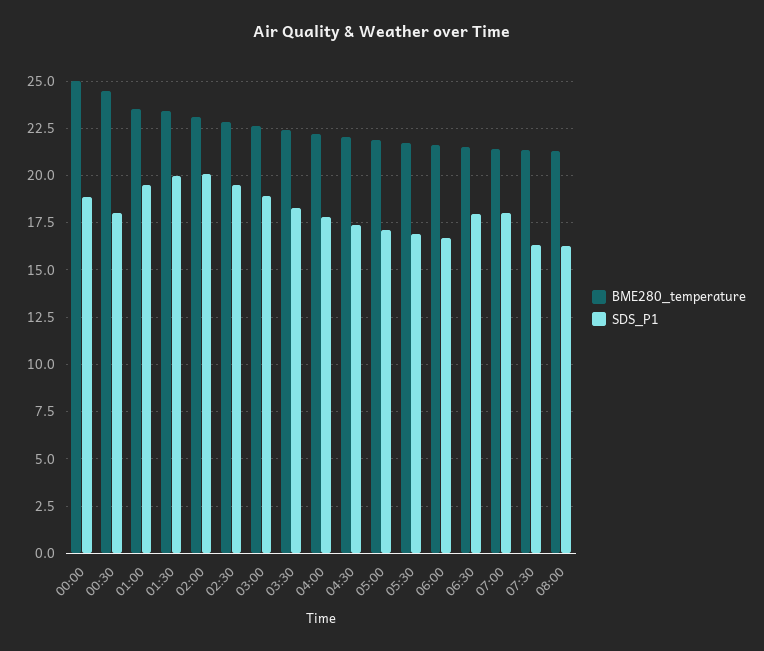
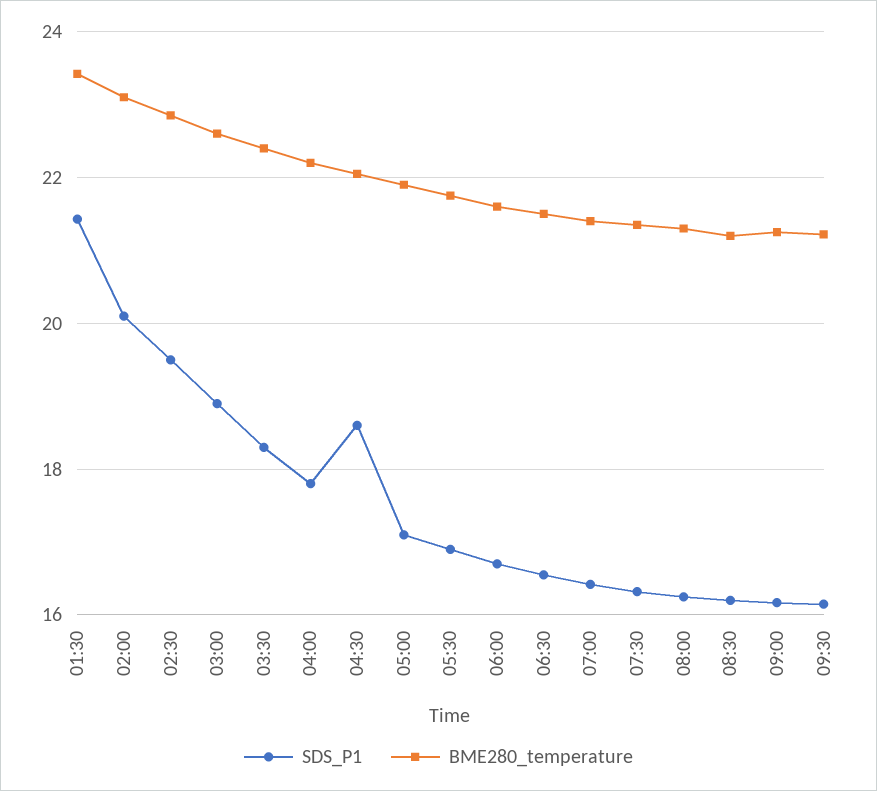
BME280_temperature, 00:00: 25 -> none
SDS_P1, 00:00: 19 -> none
BME280_temperature, 00:30: 24.5 -> none
SDS_P1, 00:30: 18 -> none
BME280_temperature, 01:00: 23.5 -> none
SDS_P1, 01:00: 19.5 -> none
SDS_P1, 01:30: 20 -> 21.4
SDS_P1, 04:30: 17.5 -> 18.6
SDS_P1, 06:30: 18 -> 16.6
SDS_P1, 07:00: 18 -> 16.4
SDS_P1, 08:30: none -> 16.2
BME280_temperature, 08:30: none -> 21.2
SDS_P1, 09:00: none -> 16.2
BME280_temperature, 09:00: none -> 21.2
SDS_P1, 09:30: none -> 16.2
BME280_temperature, 09:30: none -> 21.2

